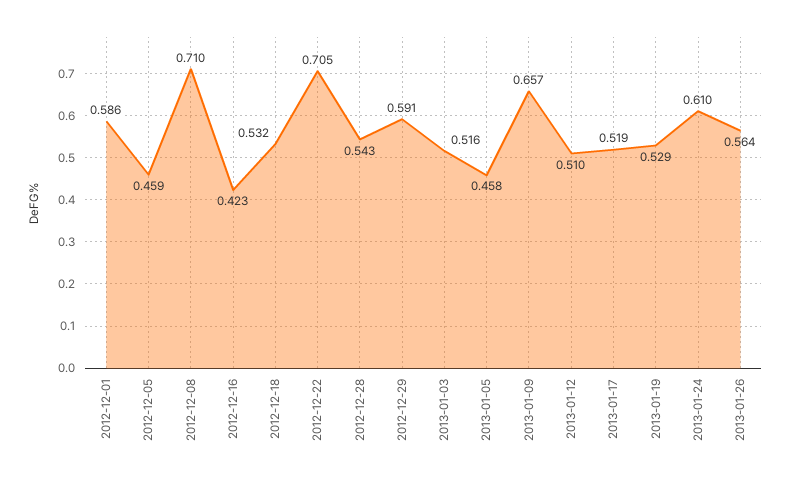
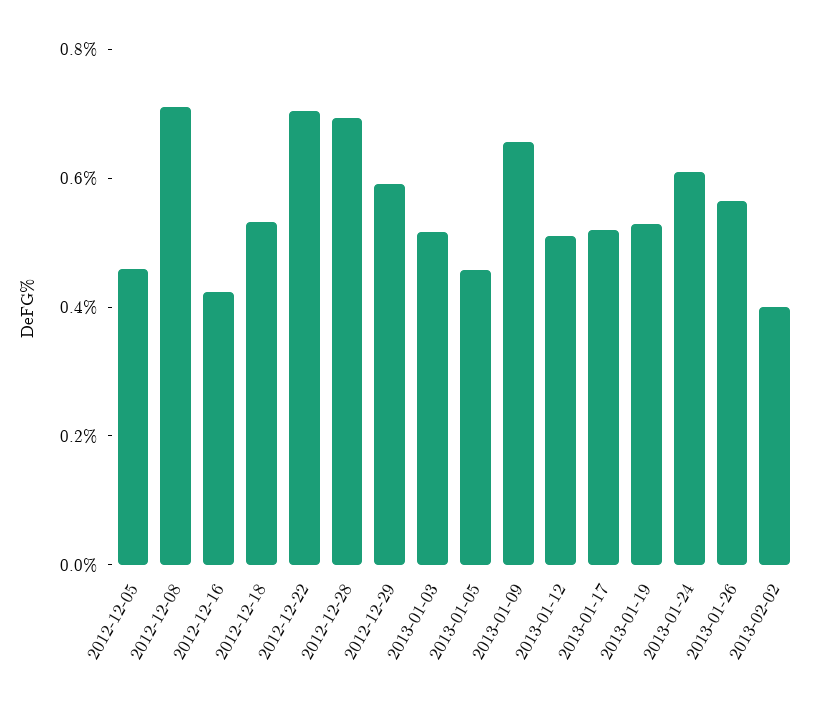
2012-12-01: 0.586 -> none
2012-12-28: 0.543 -> 0.7
2013-02-02: none -> 0.4

